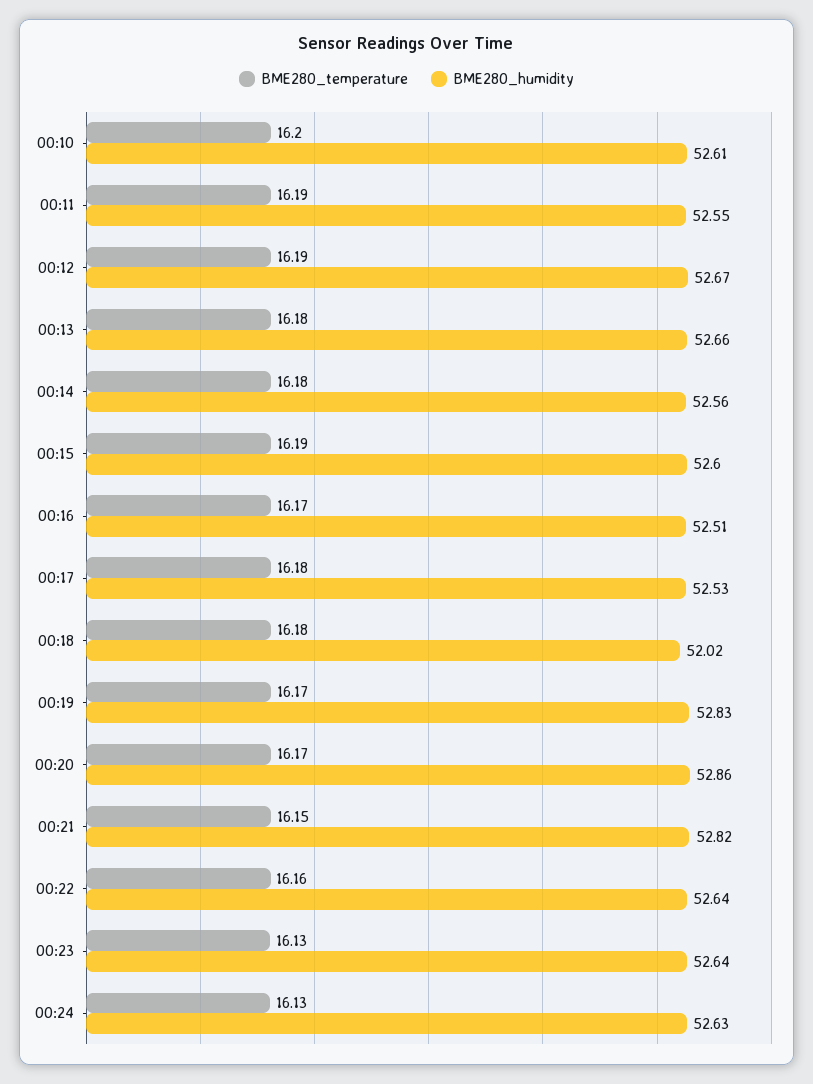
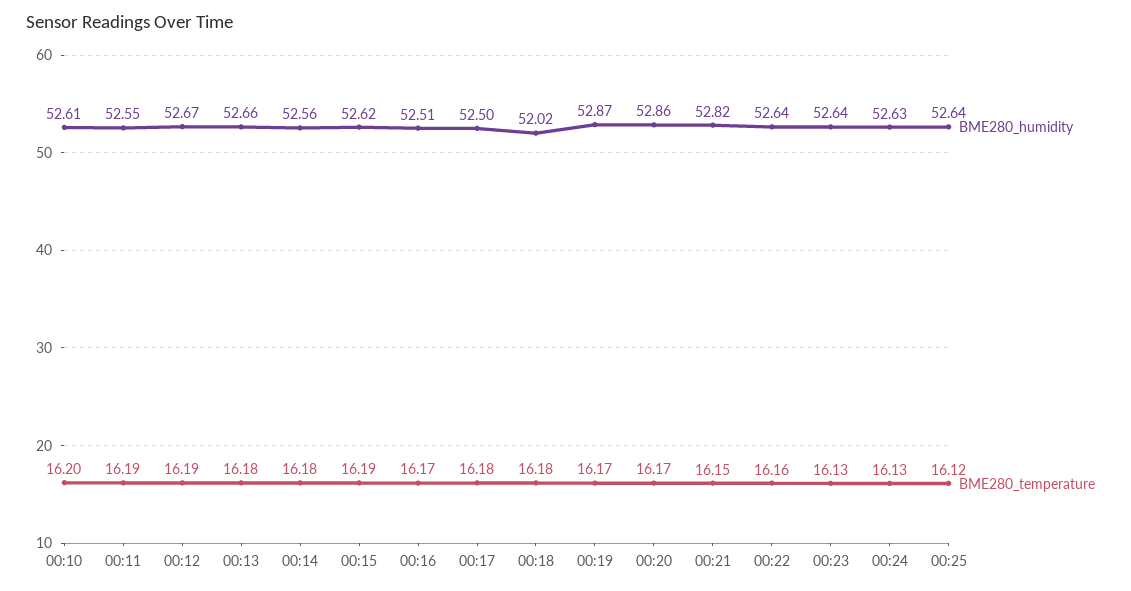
BME280_humidity, 00:15: 52.6 -> 52.62
BME280_humidity, 00:17: 52.53 -> 52.5
BME280_humidity, 00:19: 52.83 -> 52.87
BME280_humidity, 00:25: none -> 52.64
BME280_temperature, 00:25: none -> 16.12

